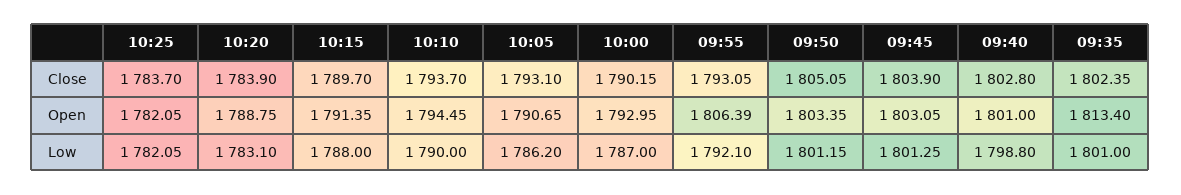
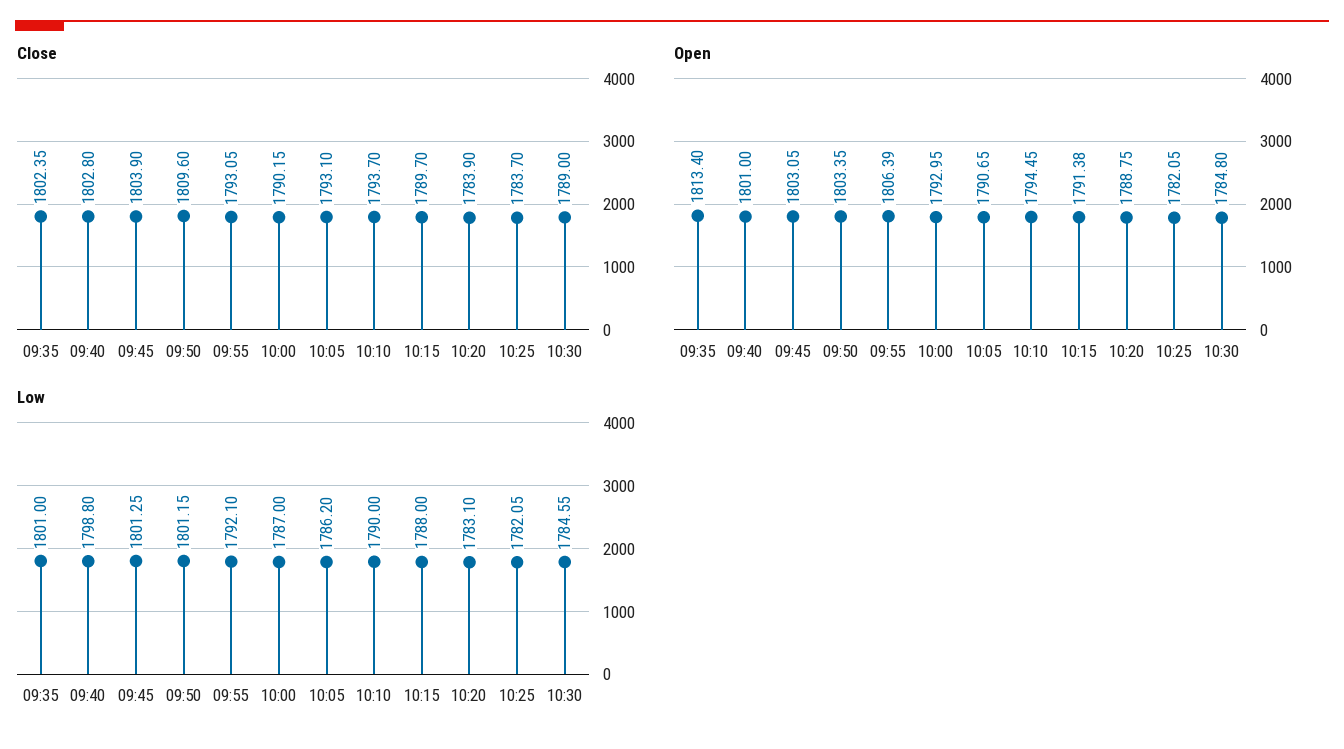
Close, 09:50: 1805.05 -> 1809.6
Open, 10:15: 1791.35 -> 1791.38
Close, 10:30: none -> 1789
Open, 10:30: none -> 1784.8
Low, 10:30: none -> 1784.55

